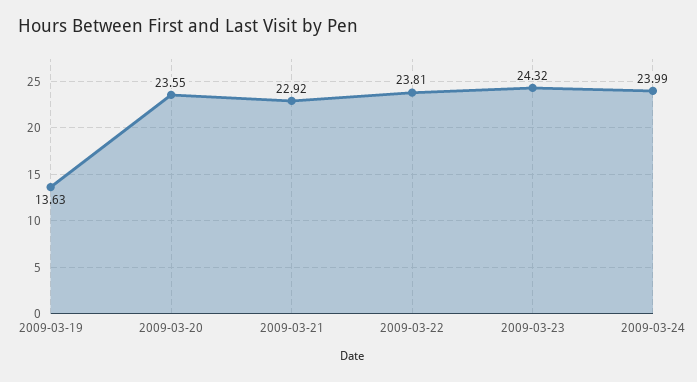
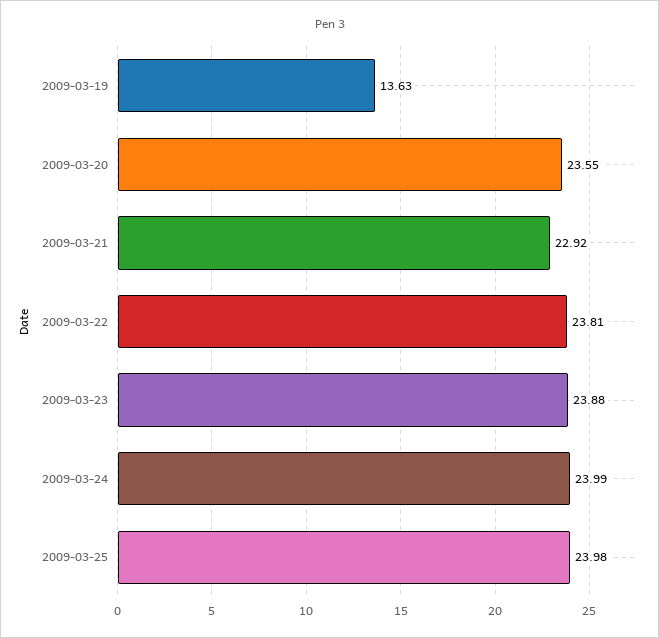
2009-03-23: 24.32 -> 23.88
2009-03-25: none -> 23.98

